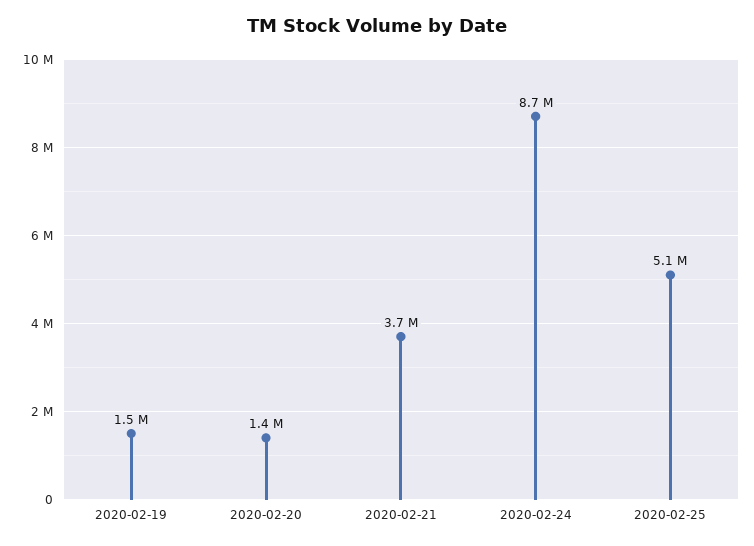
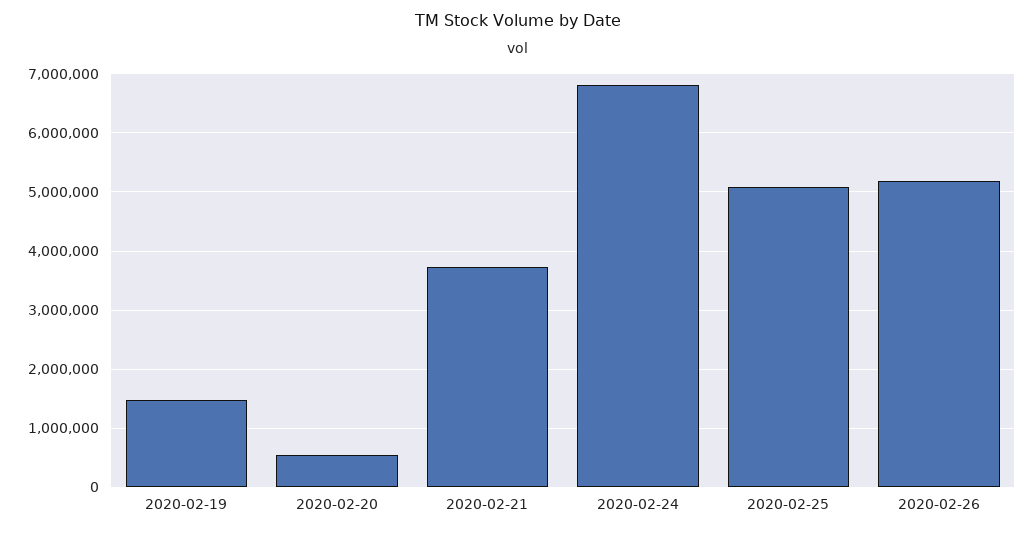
2020-02-20: 1400000 -> 600000
2020-02-24: 8700000 -> 6800000
2020-02-26: none -> 5200000

